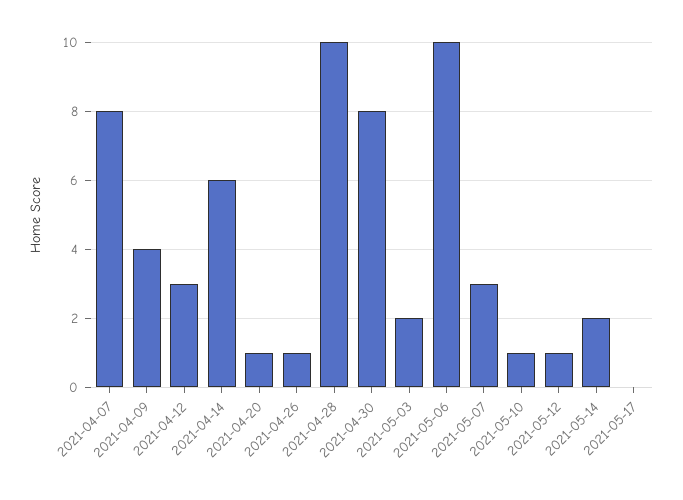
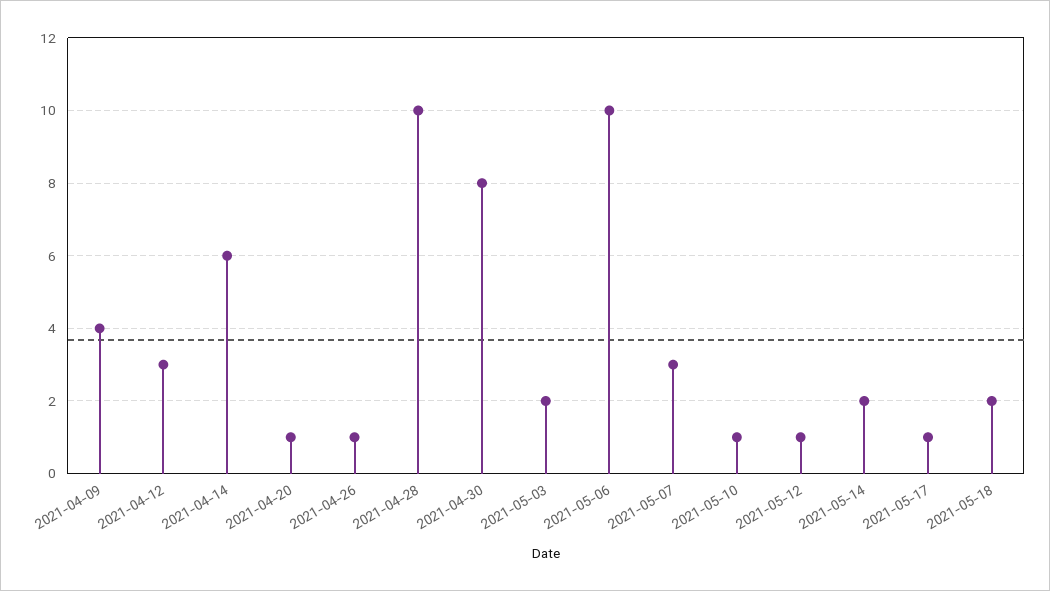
2021-04-07: 8 -> none
2021-05-17: 0 -> 1
2021-05-18: none -> 2

